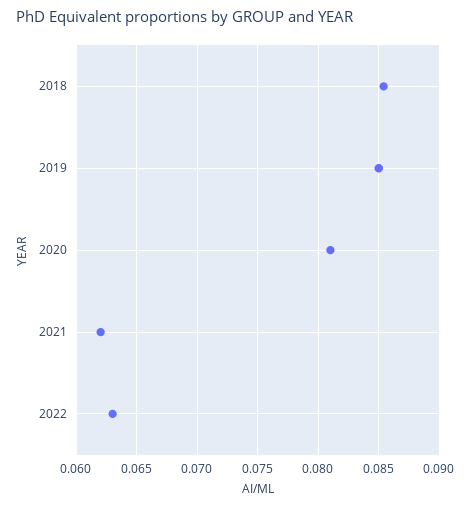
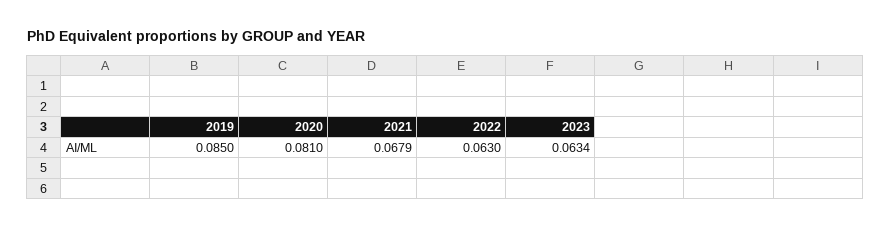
2018: 0.0855 -> none
2021: 0.062 -> 0.0679
2023: none -> 0.0634

